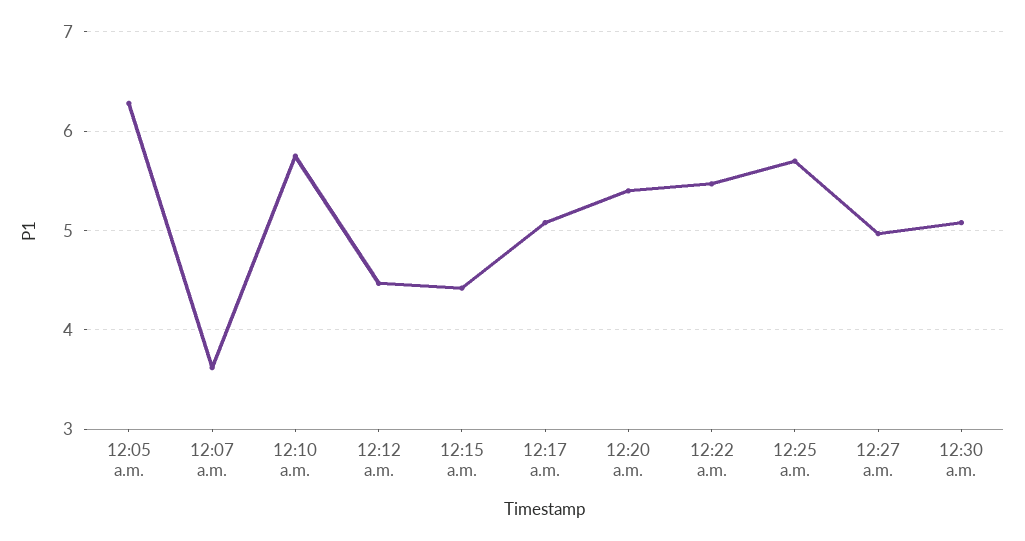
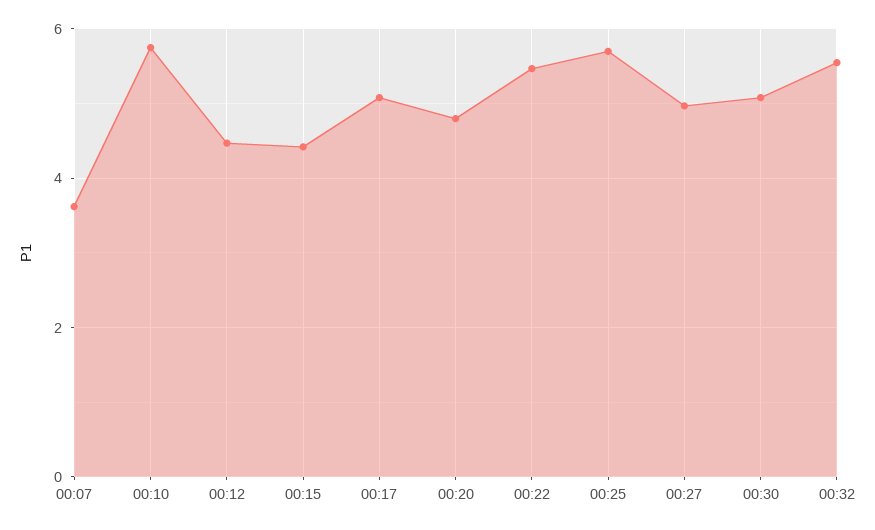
12:05 a.m.: 6.3 -> none
12:20 a.m.: 5.4 -> 4.8
00:32: none -> 5.6

